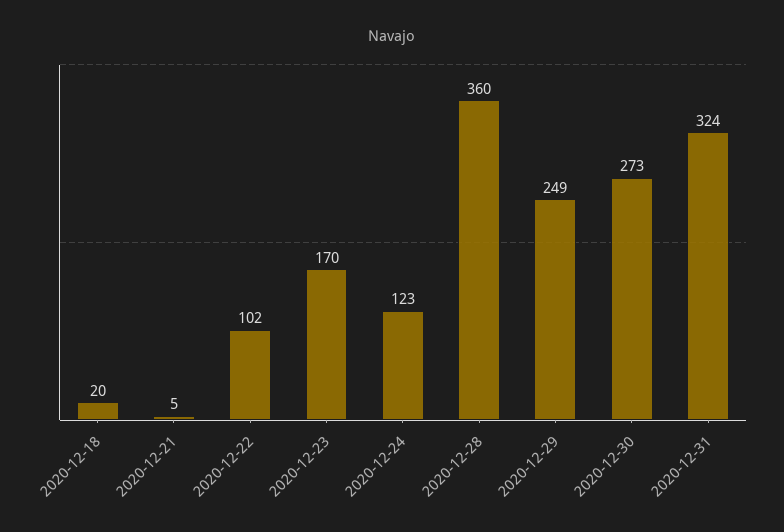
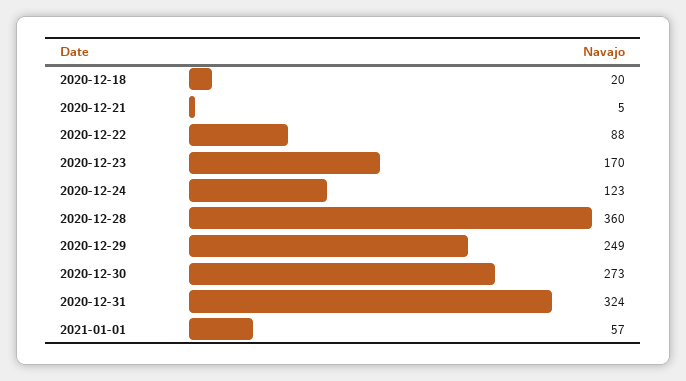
2020-12-22: 102 -> 88
2021-01-01: none -> 57

